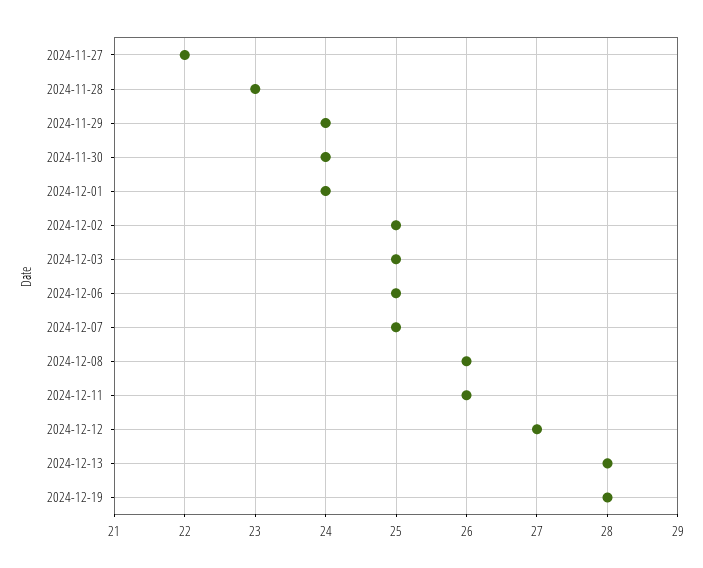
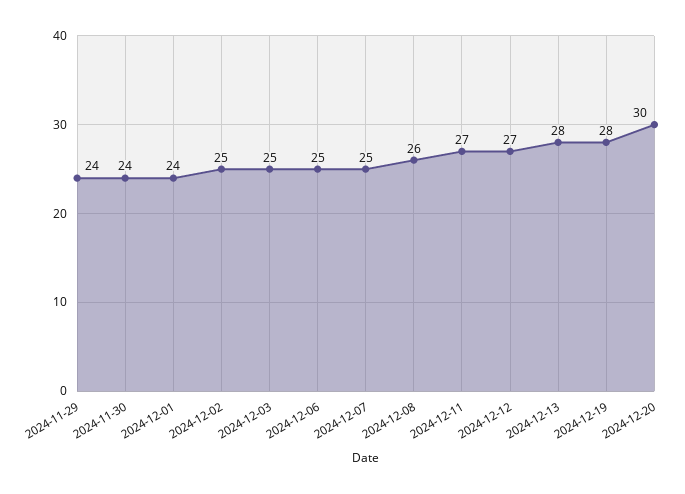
2024-11-27: 22 -> none
2024-11-28: 23 -> none
2024-12-11: 26 -> 27
2024-12-20: none -> 30

